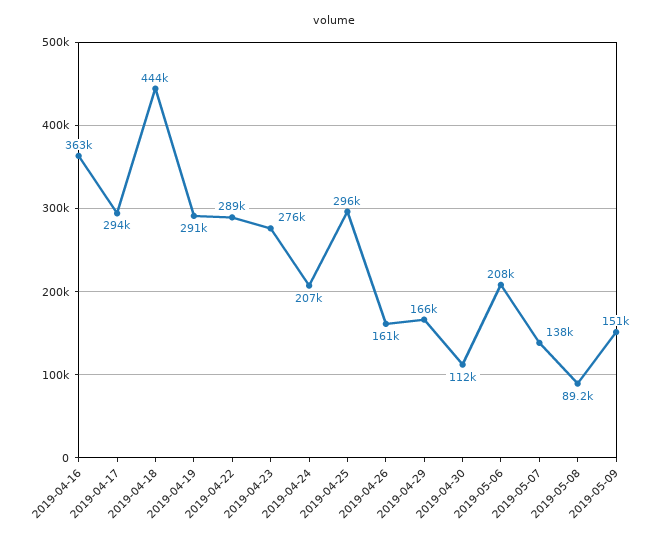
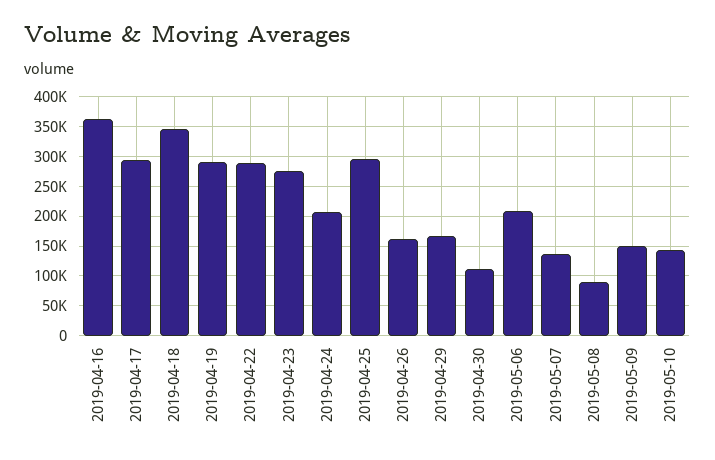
2019-04-18: 444000 -> 350000
2019-05-10: none -> 150000

